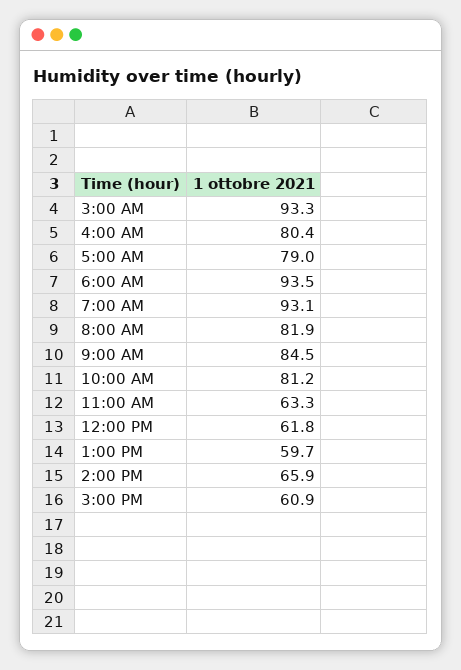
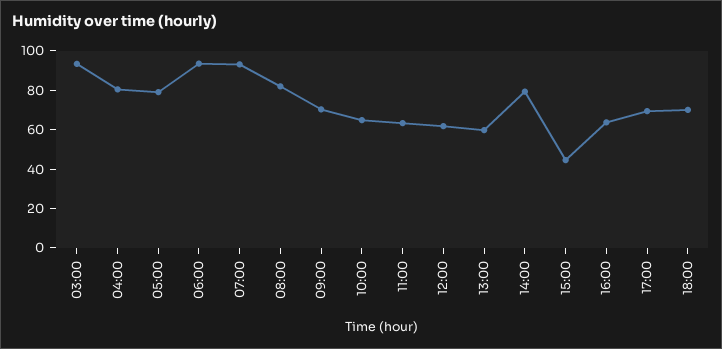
9:00 AM: 84.5 -> 70
10:00 AM: 81.2 -> 65
2:00 PM: 65.9 -> 80
3:00 PM: 60.9 -> 45
16:00: none -> 65
17:00: none -> 70
18:00: none -> 70

